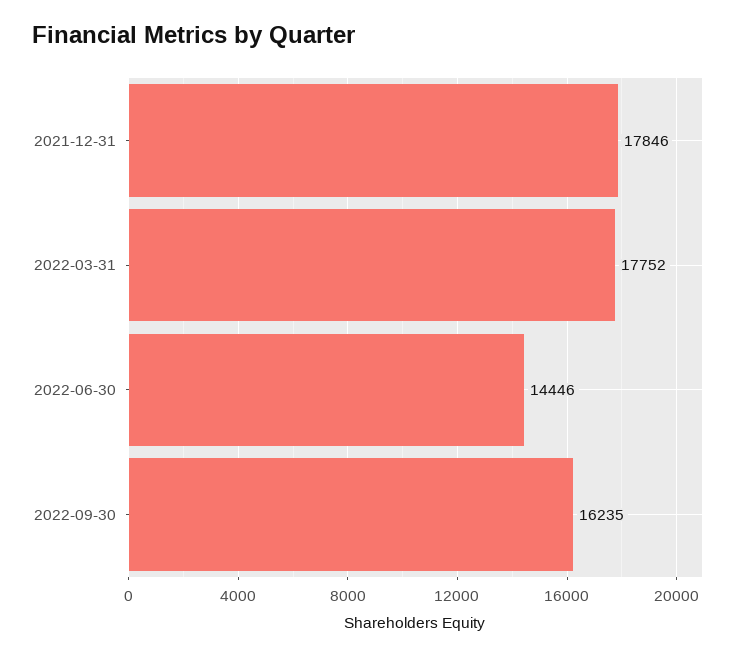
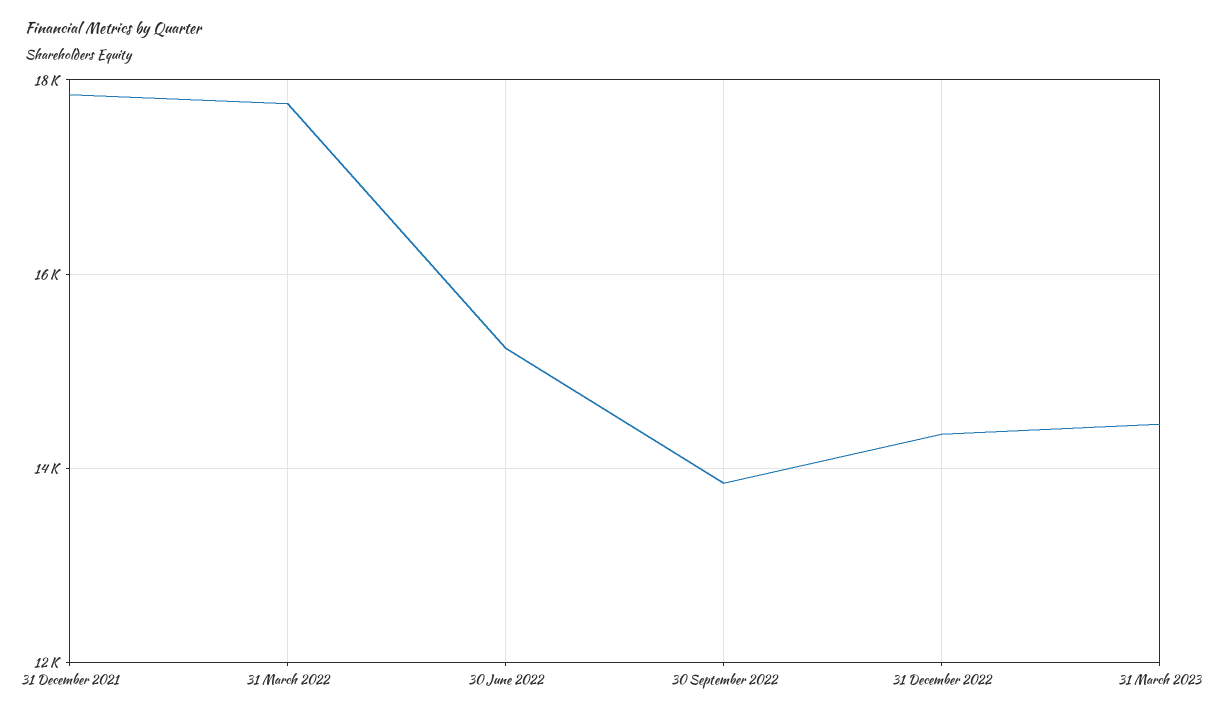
2022-06-30: 14446 -> 15200
2022-09-30: 16235 -> 13800
31 December 2022: none -> 14400
31 March 2023: none -> 14400

